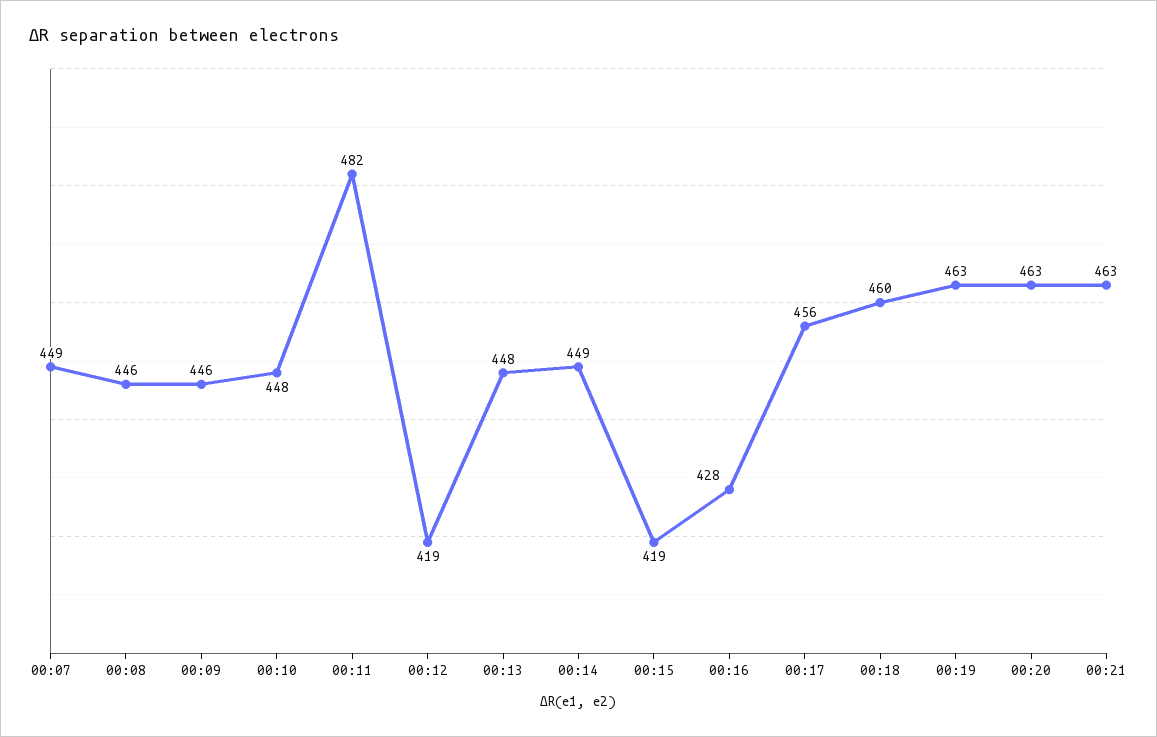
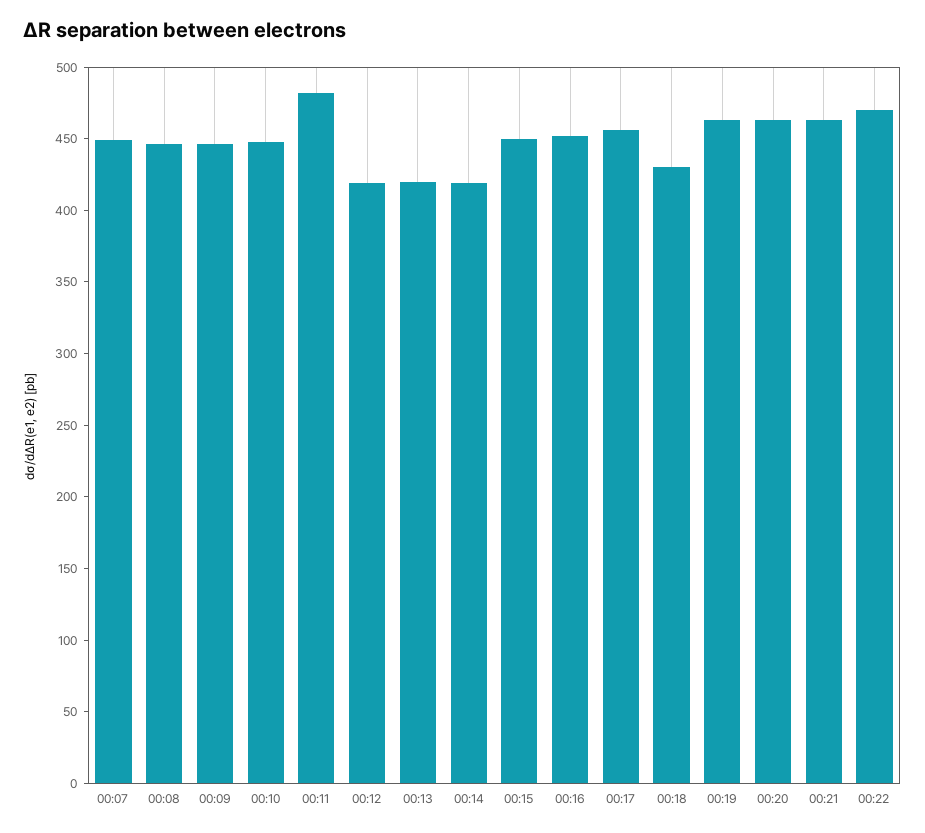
00:13: 448 -> 420
00:14: 449 -> 420
00:15: 419 -> 450
00:16: 428 -> 450
00:18: 460 -> 430
00:22: none -> 470

